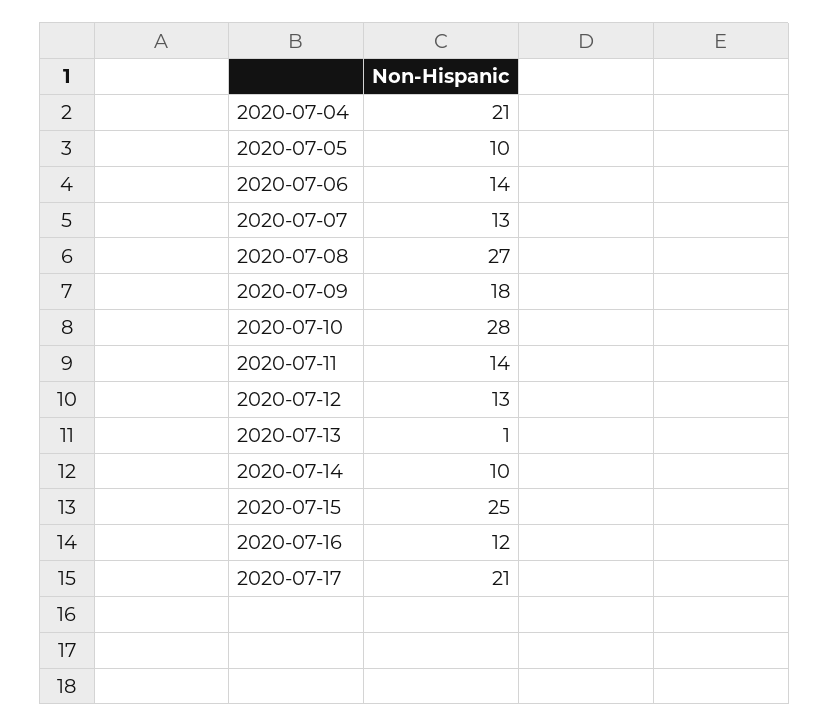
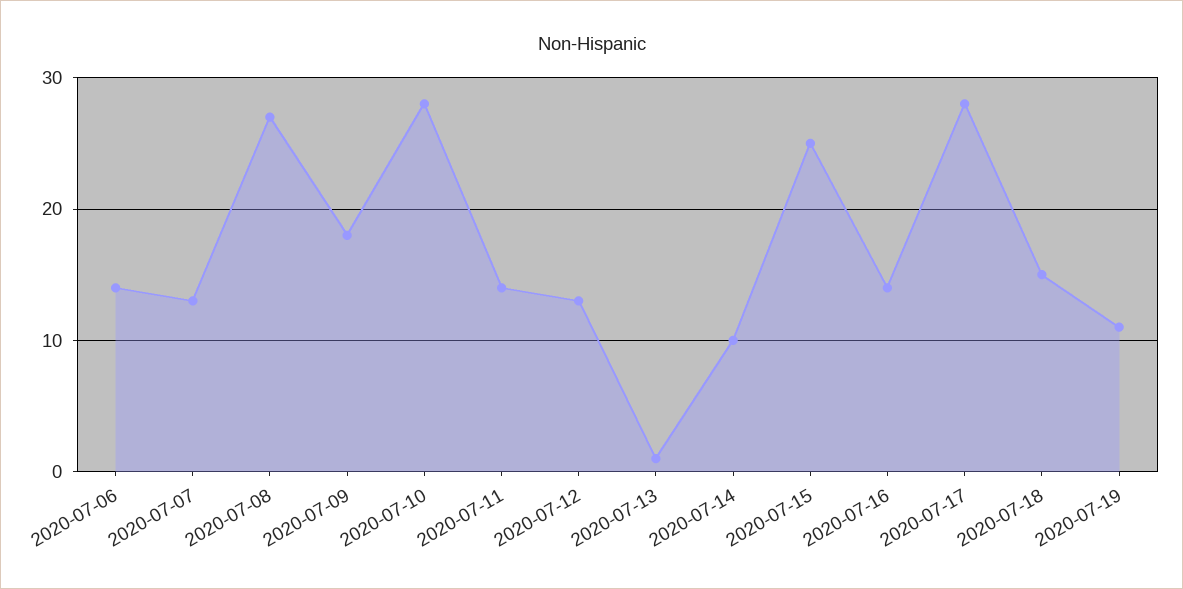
2020-07-04: 21 -> none
2020-07-05: 10 -> none
2020-07-16: 12 -> 14
2020-07-17: 21 -> 28
2020-07-18: none -> 15
2020-07-19: none -> 11

